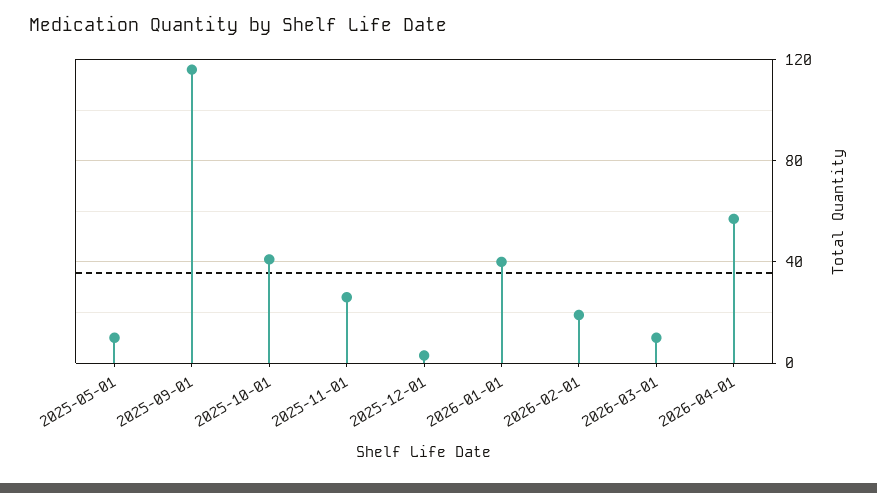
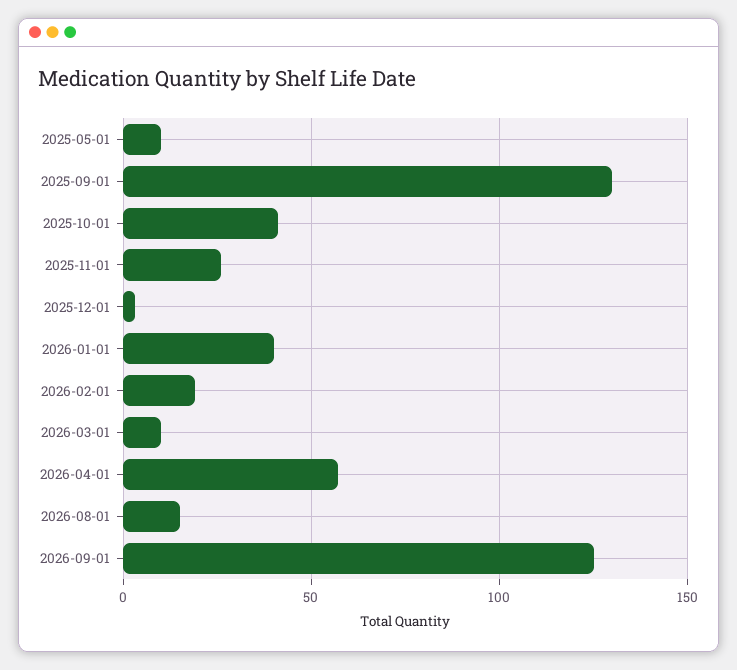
2025-09-01: 115 -> 130
2026-08-01: none -> 15
2026-09-01: none -> 125

